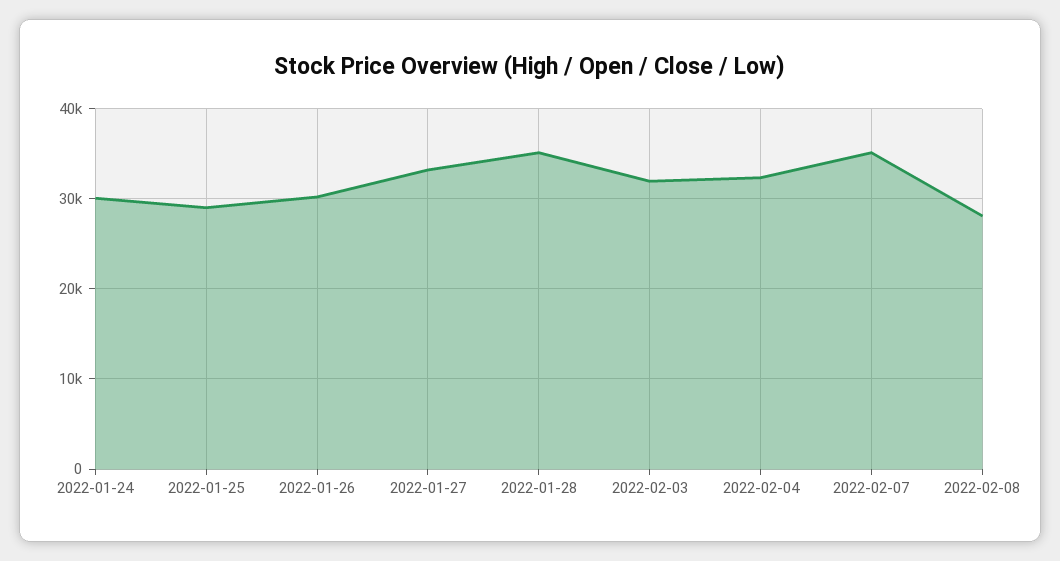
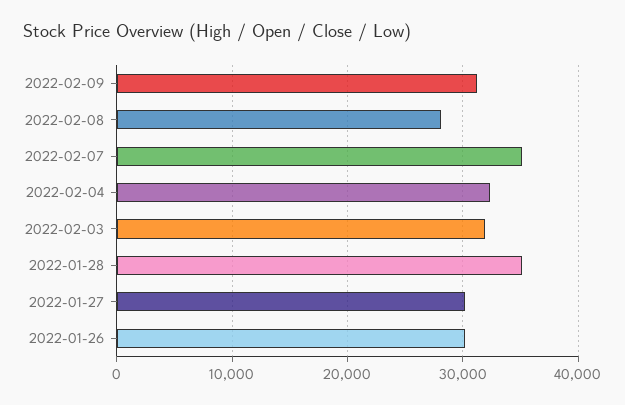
2022-01-24: 30000 -> none
2022-01-25: 29000 -> none
2022-01-27: 33000 -> 30000
2022-02-09: none -> 31000

